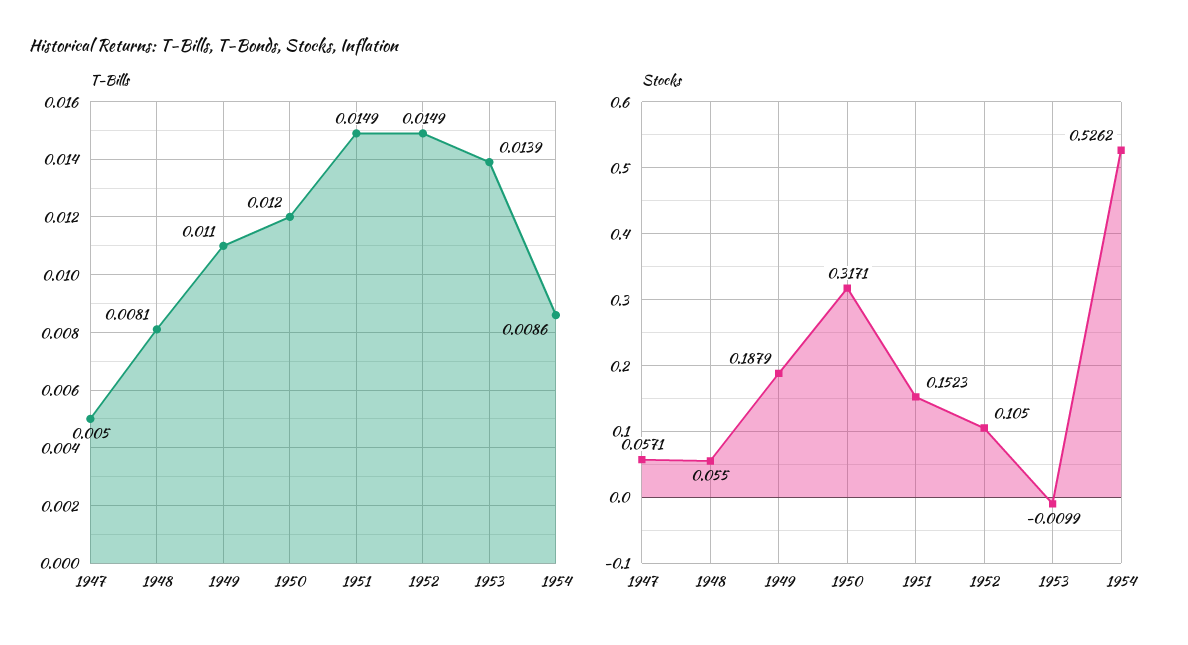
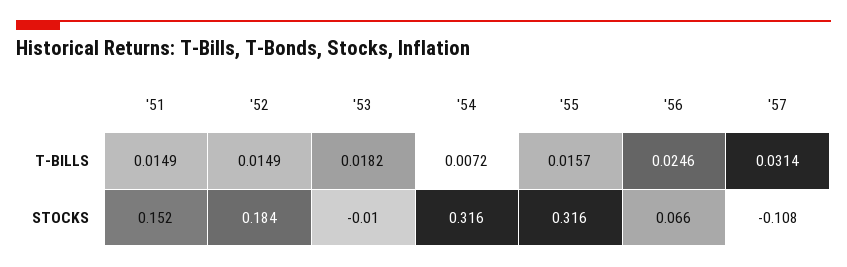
T-Bills, 1947: 0.005 -> none
T-Bills, 1948: 0.0081 -> none
T-Bills, 1949: 0.011 -> none
T-Bills, 1950: 0.012 -> none
T-Bills, 1953: 0.0139 -> 0.0182
T-Bills, 1954: 0.0086 -> 0.0072
Stocks, 1947: 0.0571 -> none
Stocks, 1948: 0.055 -> none
Stocks, 1949: 0.1879 -> none
Stocks, 1950: 0.3171 -> none
Stocks, 1952: 0.105 -> 0.184
Stocks, 1954: 0.5262 -> 0.316
T-Bills, '55: none -> 0.0157
T-Bills, '56: none -> 0.0246
T-Bills, '57: none -> 0.0314
Stocks, '55: none -> 0.316
Stocks, '56: none -> 0.066
Stocks, '57: none -> -0.108

